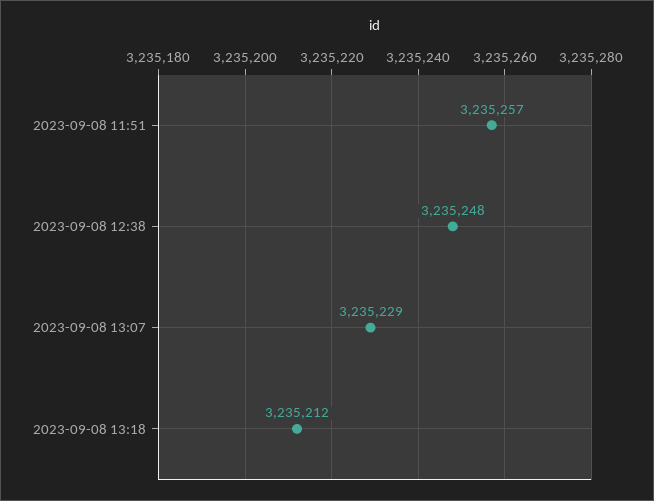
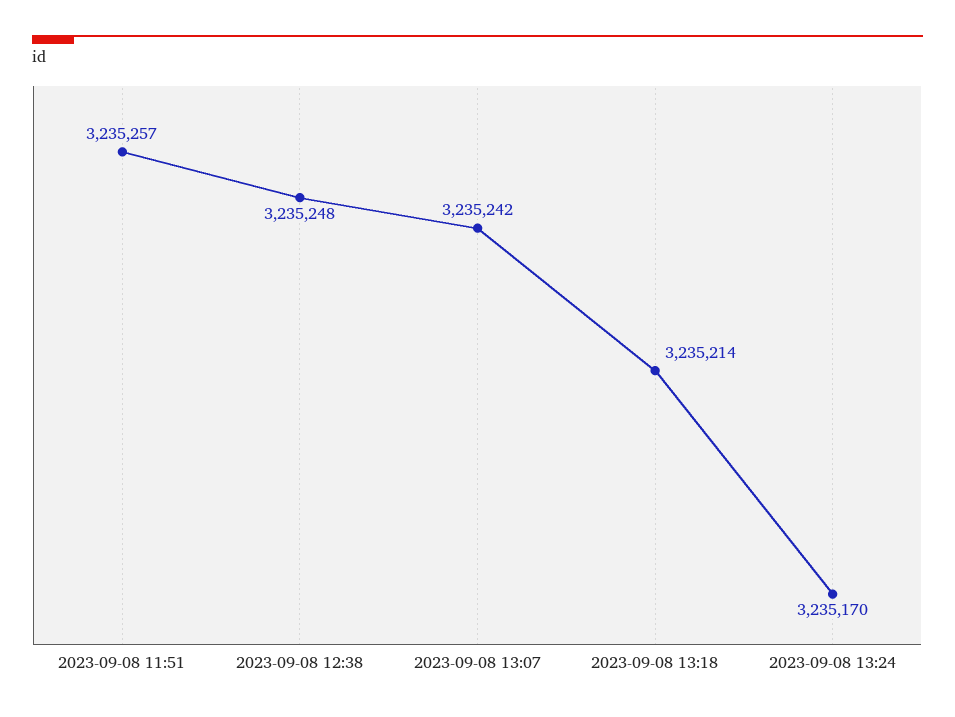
2023-09-08 13:07: 3235229 -> 3235242
2023-09-08 13:18: 3235212 -> 3235214
2023-09-08 13:24: none -> 3235170

